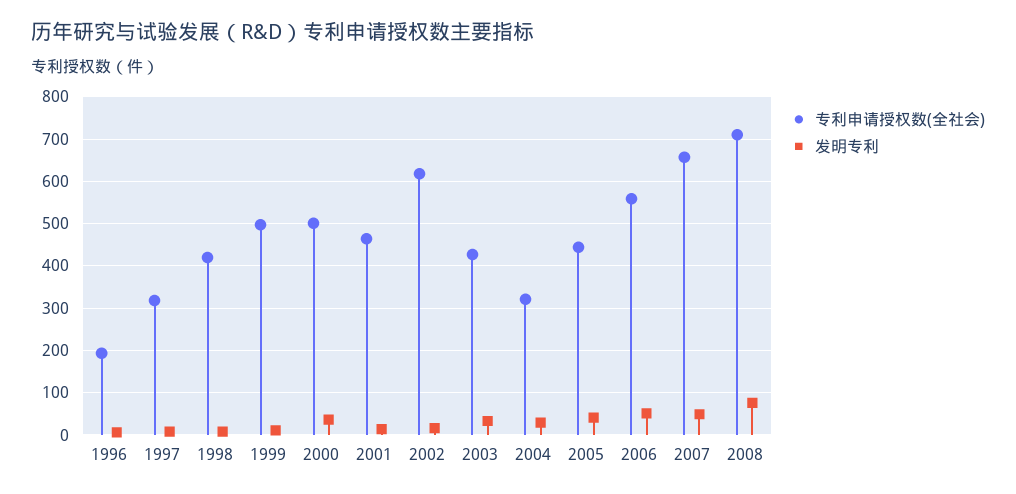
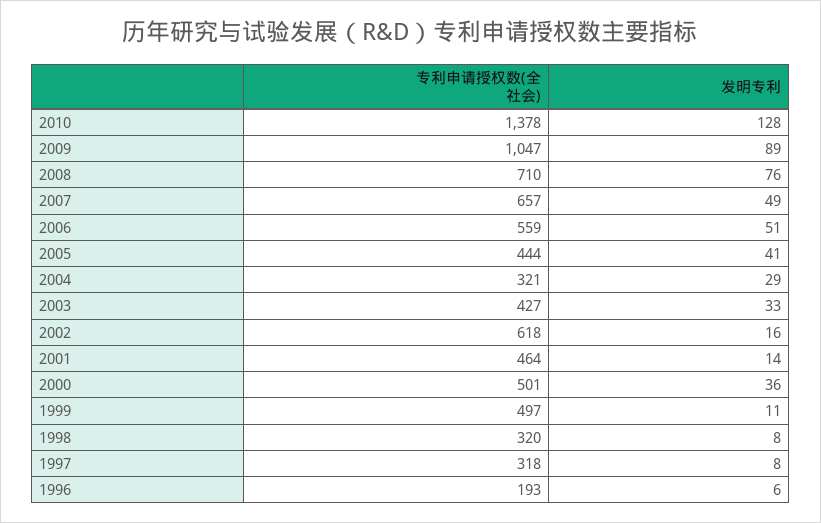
专利申请授权数(全社会), 1998: 420 -> 320
专利申请授权数(全社会), 2010: none -> 1378
发明专利, 2010: none -> 128
专利申请授权数(全社会), 2009: none -> 1047
发明专利, 2009: none -> 89

